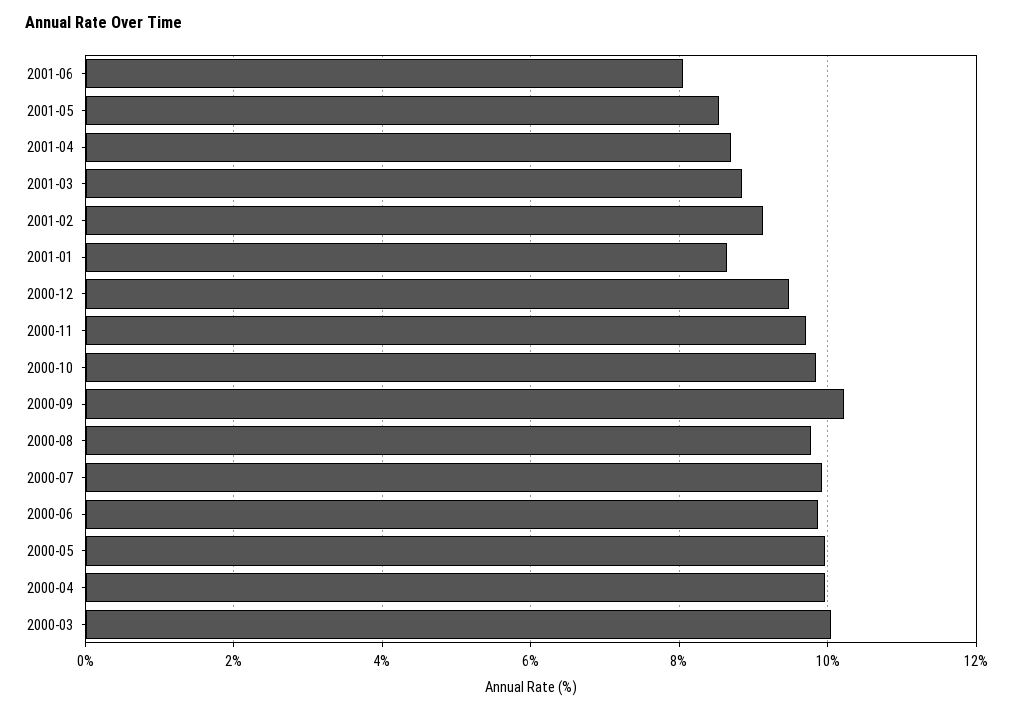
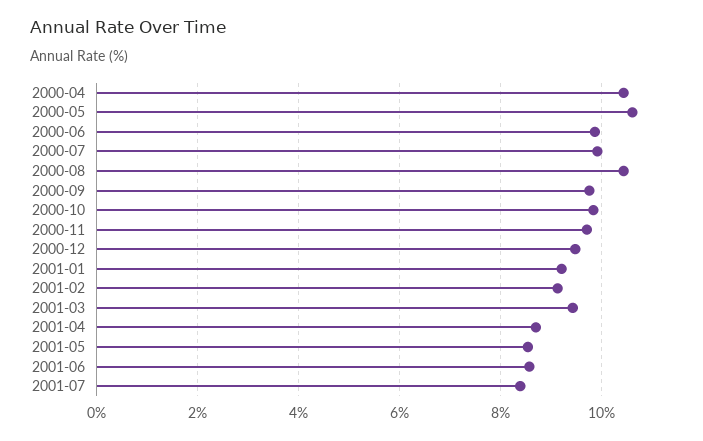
2001-06: 8 -> 8.6
2001-03: 8.8 -> 9.4
2001-01: 8.6 -> 9.2
2000-09: 10.2 -> 9.8
2000-08: 9.8 -> 10.4
2000-05: 10 -> 10.6
2000-04: 10 -> 10.4
2000-03: 10 -> none
2001-07: none -> 8.4

